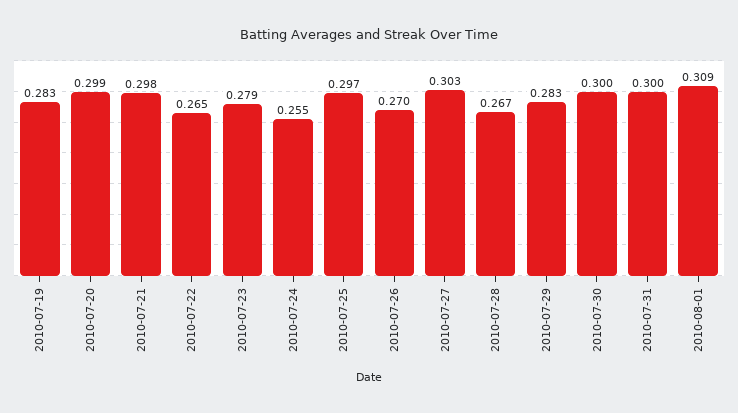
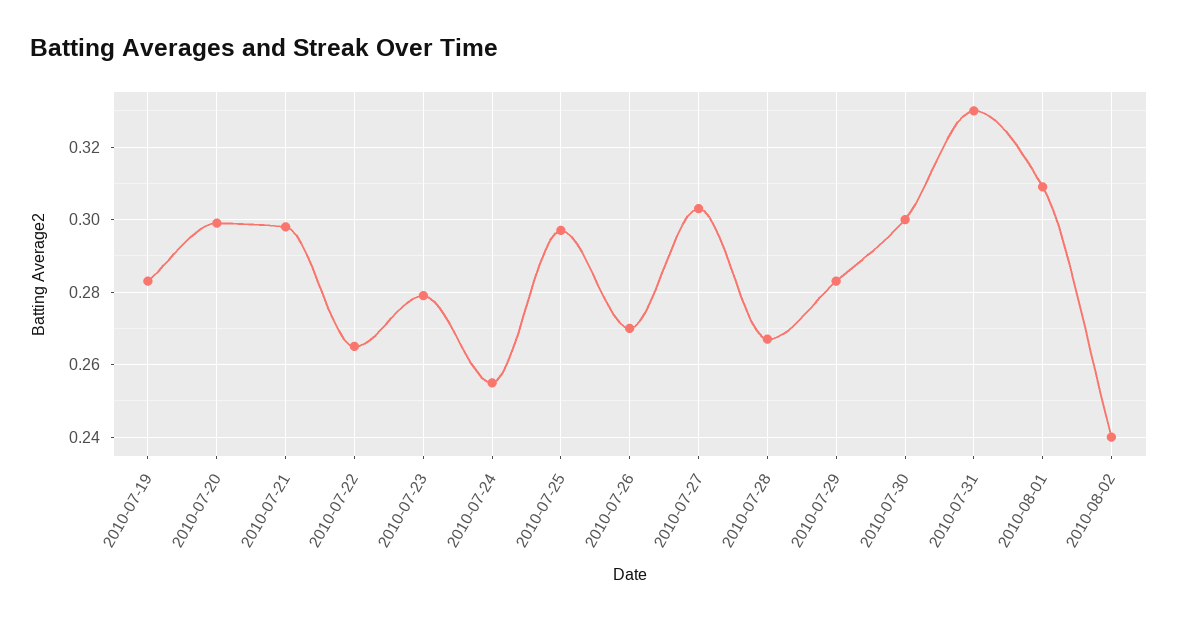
2010-07-31: 0.3 -> 0.33
2010-08-02: none -> 0.24

